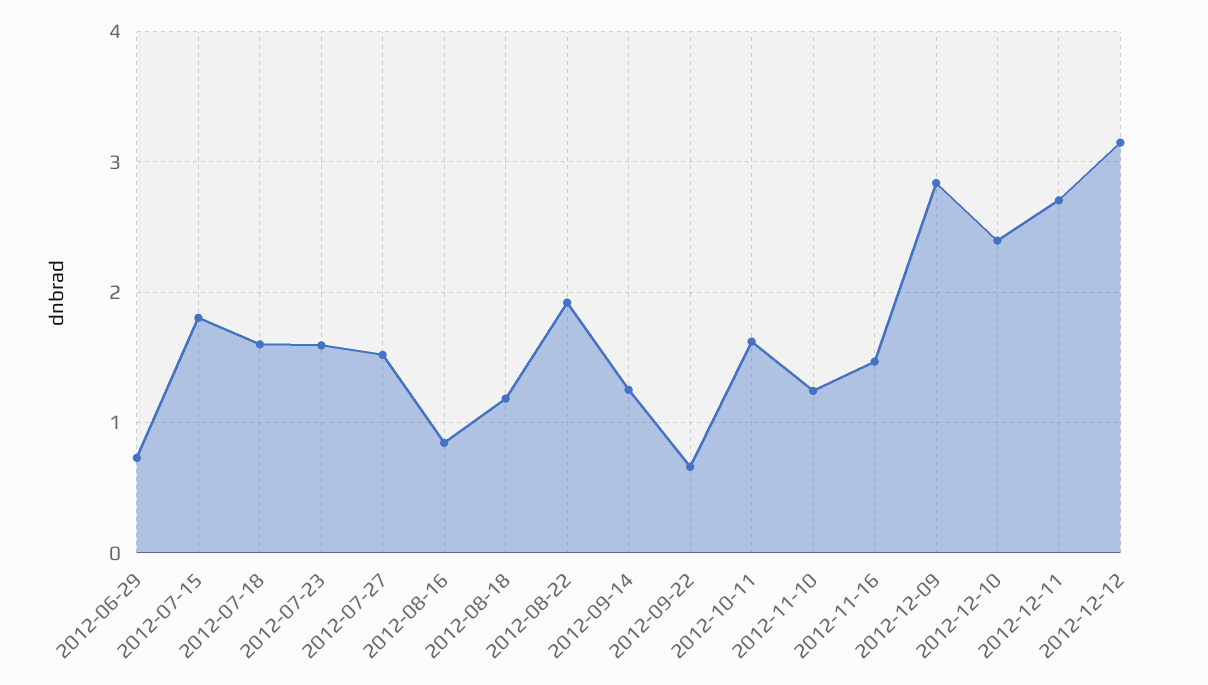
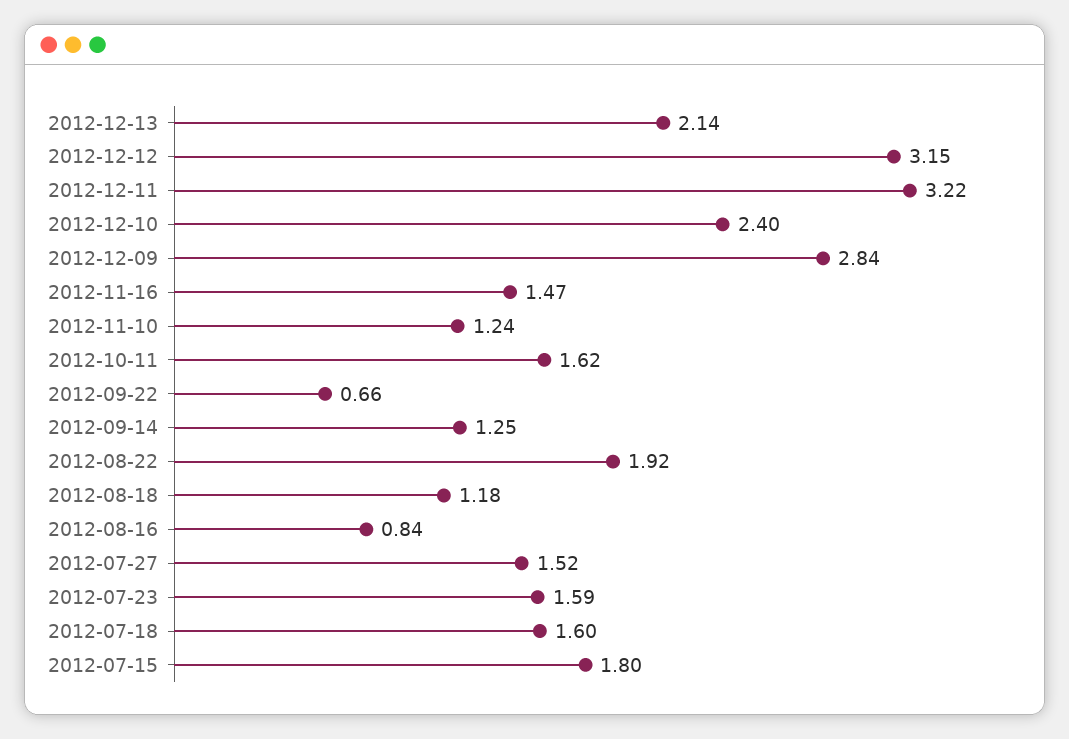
2012-06-29: 0.7 -> none
2012-12-11: 2.7 -> 3.22
2012-12-13: none -> 2.14

